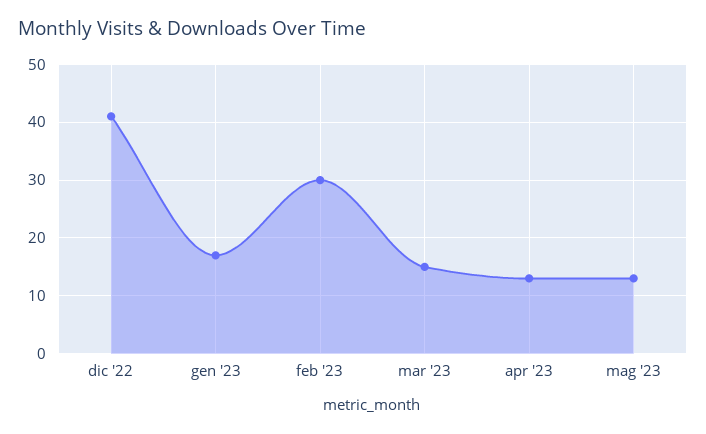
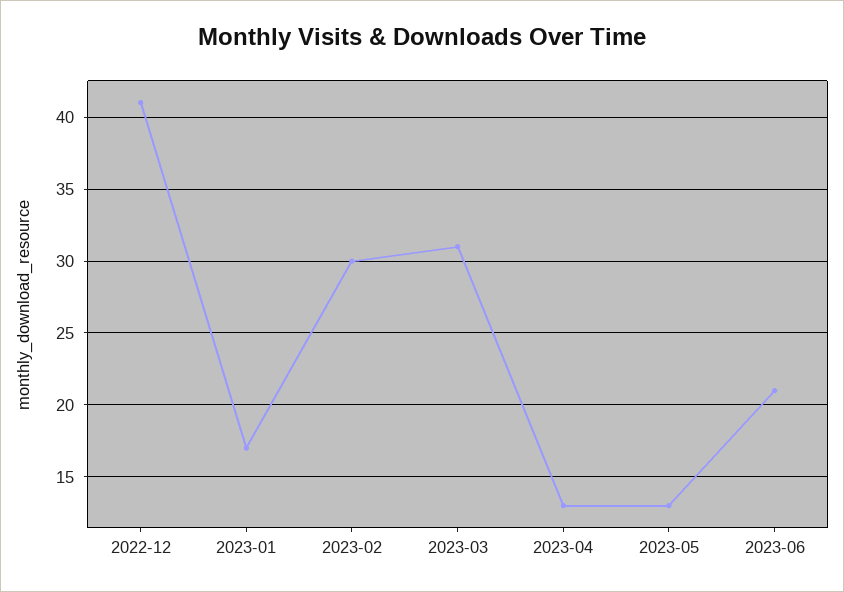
mar '23: 15 -> 31
2023-06: none -> 21

